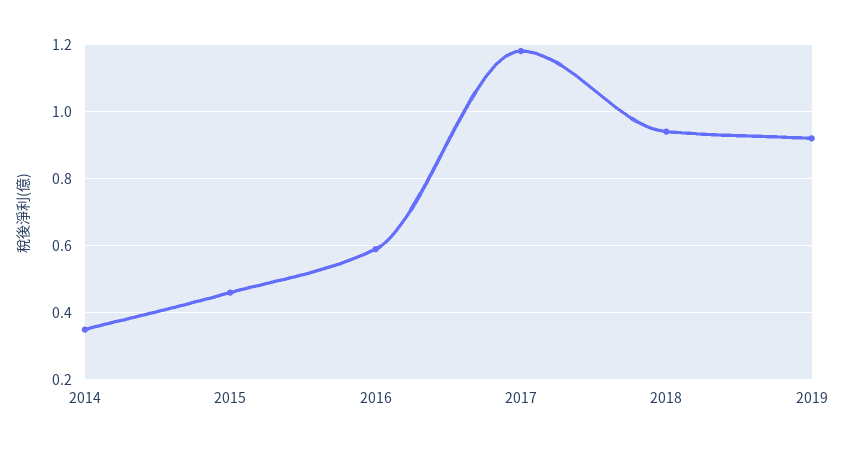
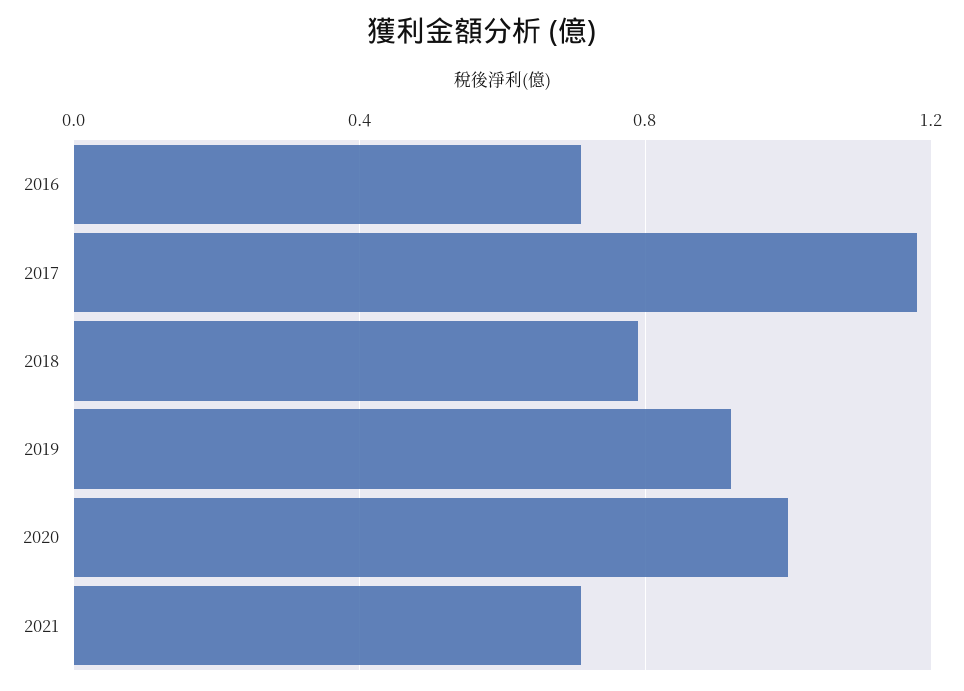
2014: 0.35 -> none
2015: 0.45 -> none
2016: 0.6 -> 0.7
2018: 0.95 -> 0.8
2020: none -> 1
2021: none -> 0.7

